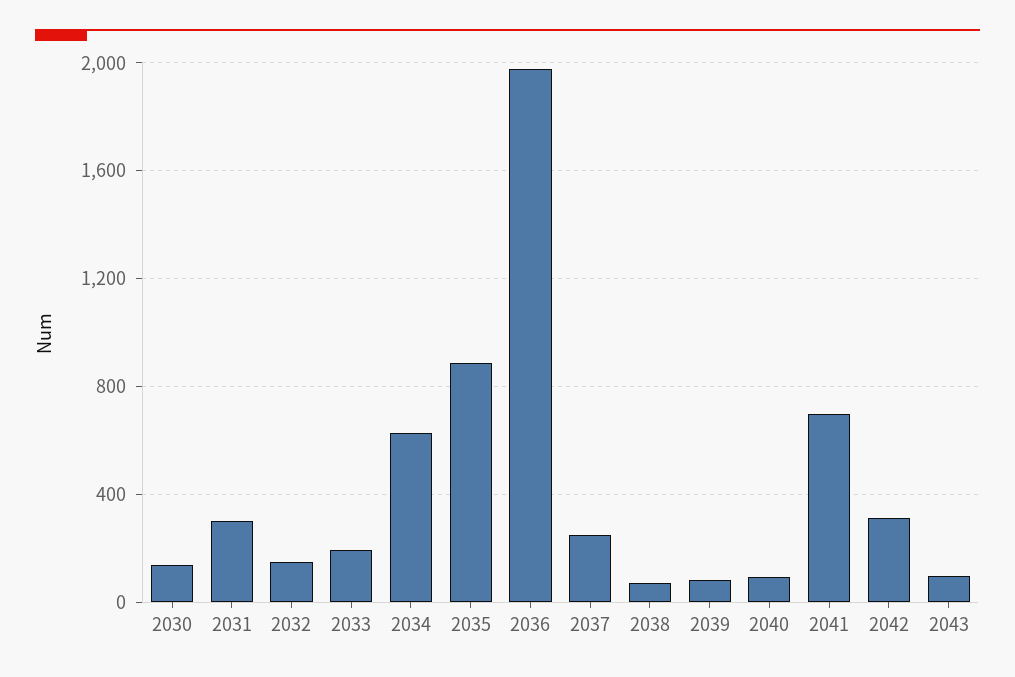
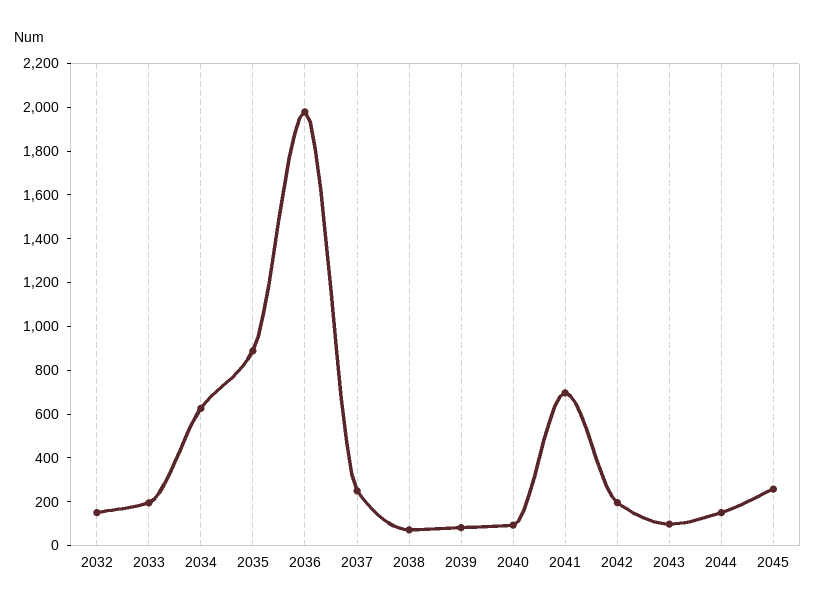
2030: 150 -> none
2031: 300 -> none
2042: 300 -> 200
2044: none -> 150
2045: none -> 250

